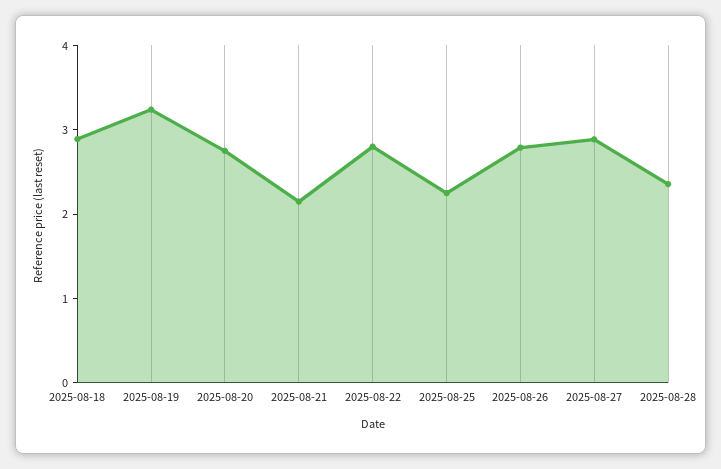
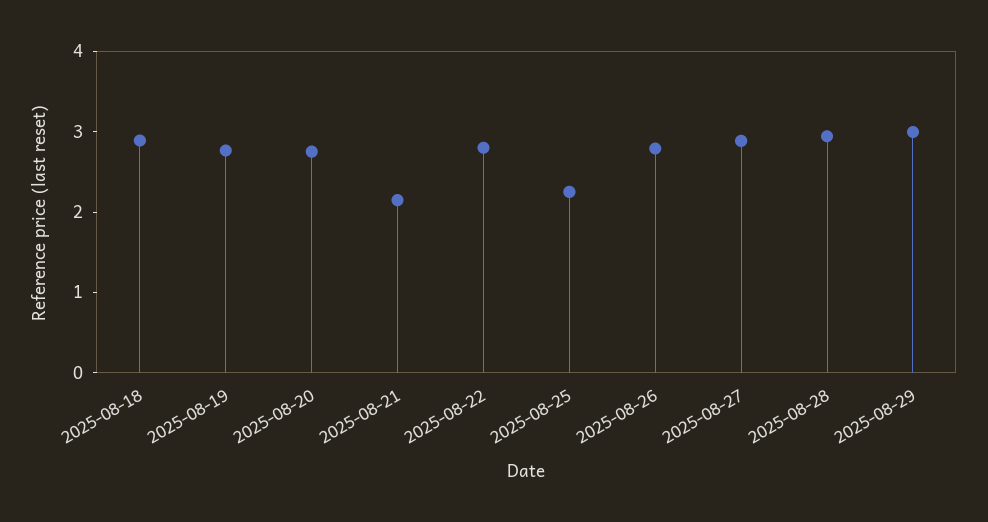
2025-08-19: 3.2 -> 2.8
2025-08-28: 2.4 -> 3
2025-08-29: none -> 3

